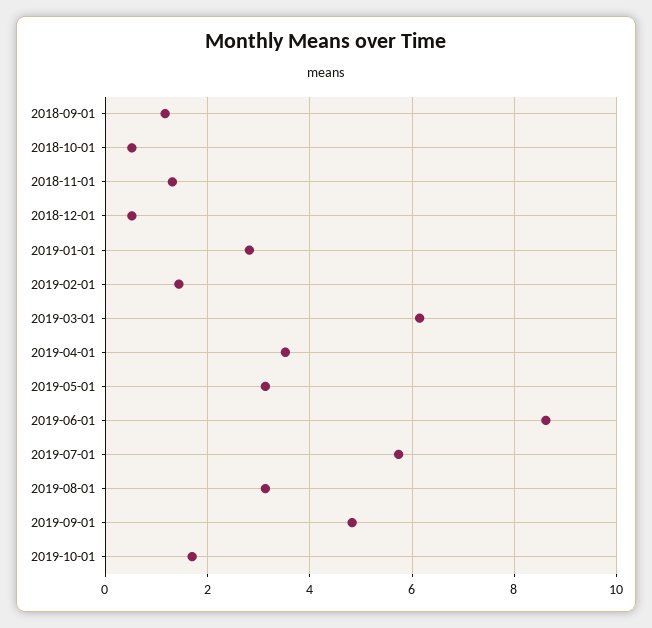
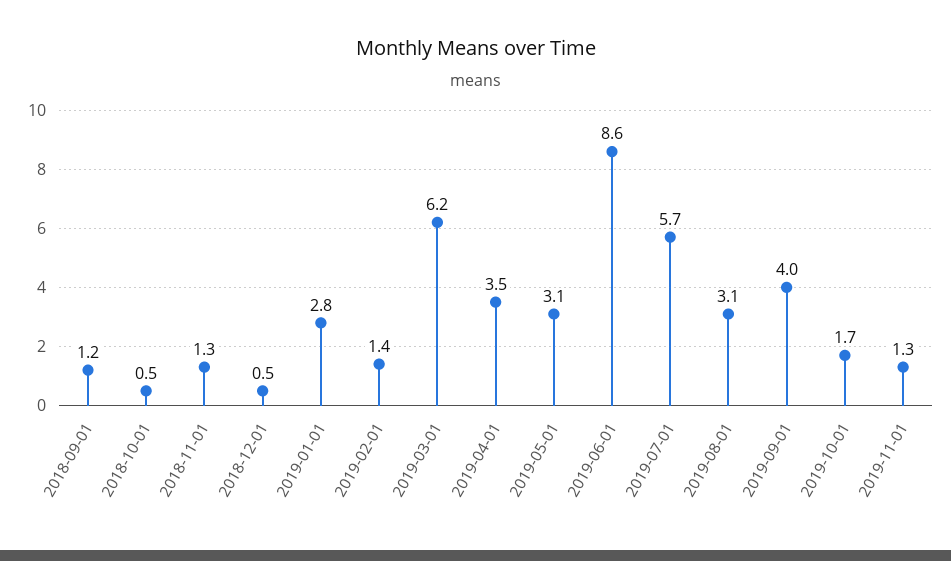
2019-09-01: 4.8 -> 4
2019-11-01: none -> 1.3

